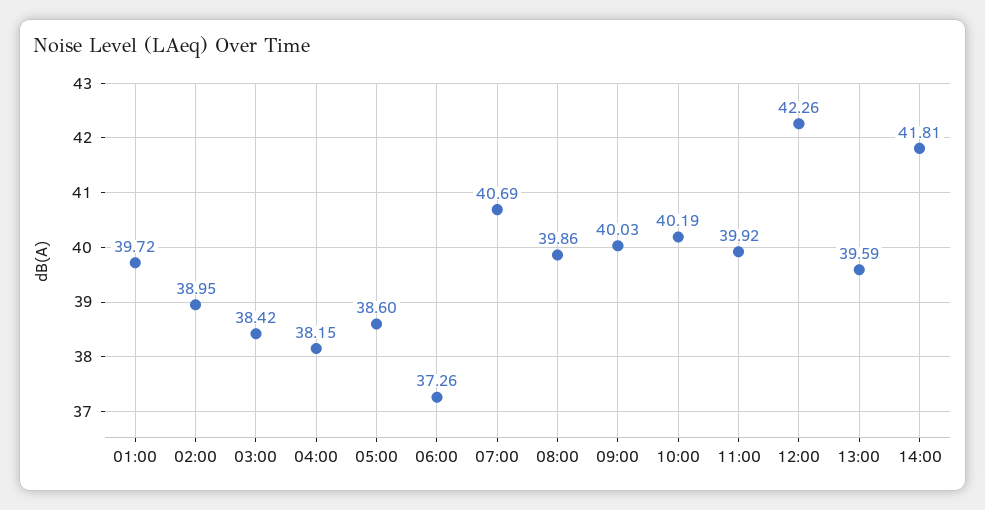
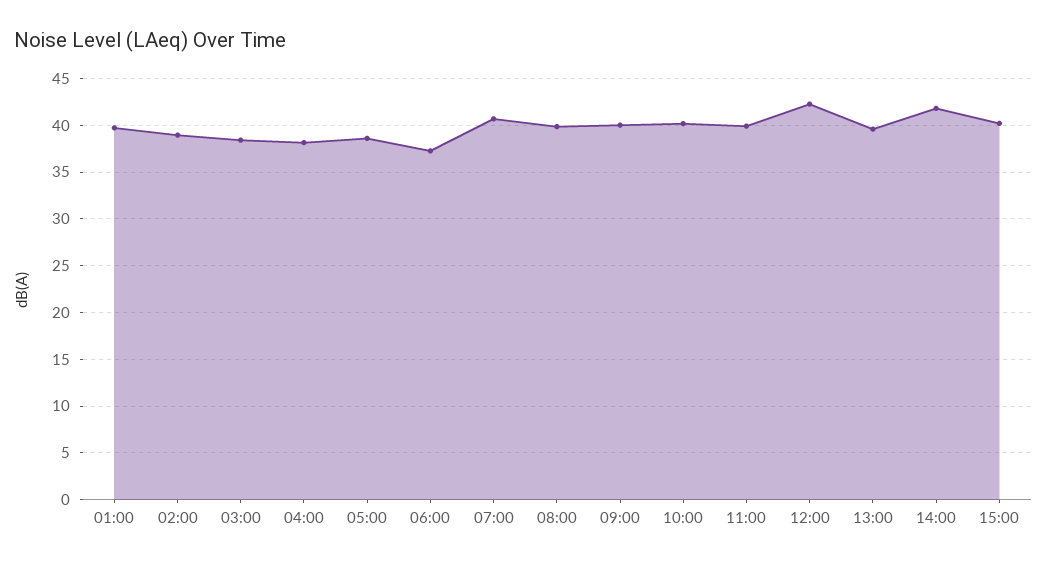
15:00: none -> 40

